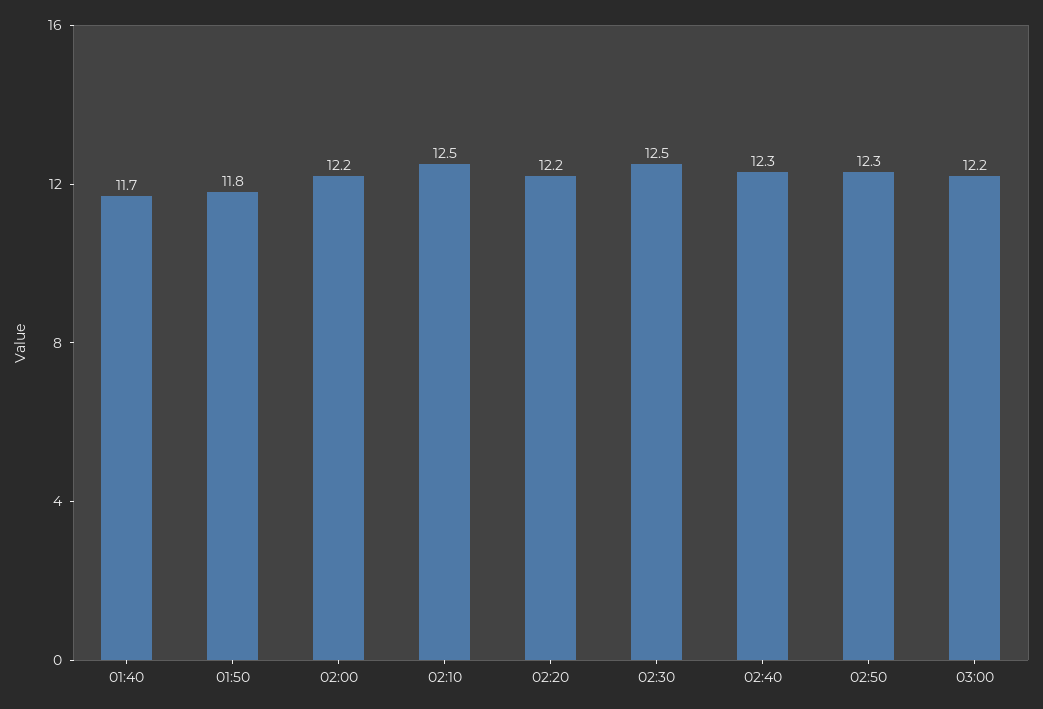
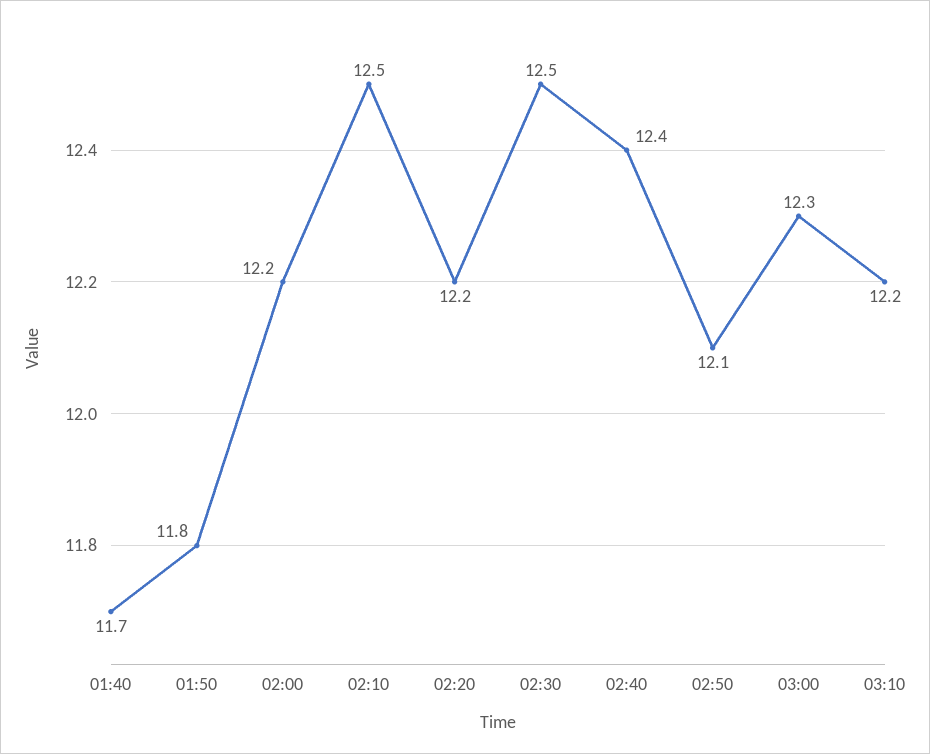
02:40: 12.3 -> 12.4
02:50: 12.3 -> 12.1
03:00: 12.2 -> 12.3
03:10: none -> 12.2

